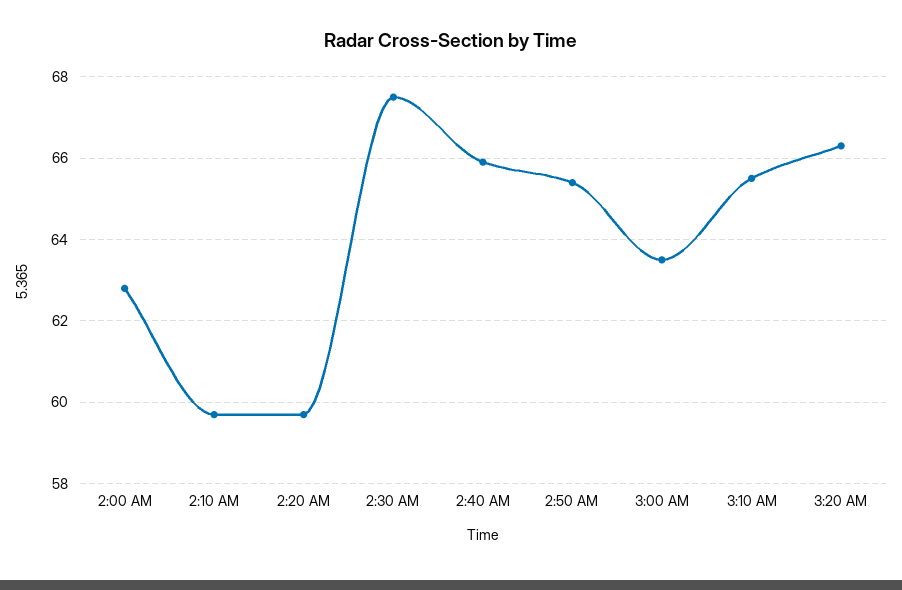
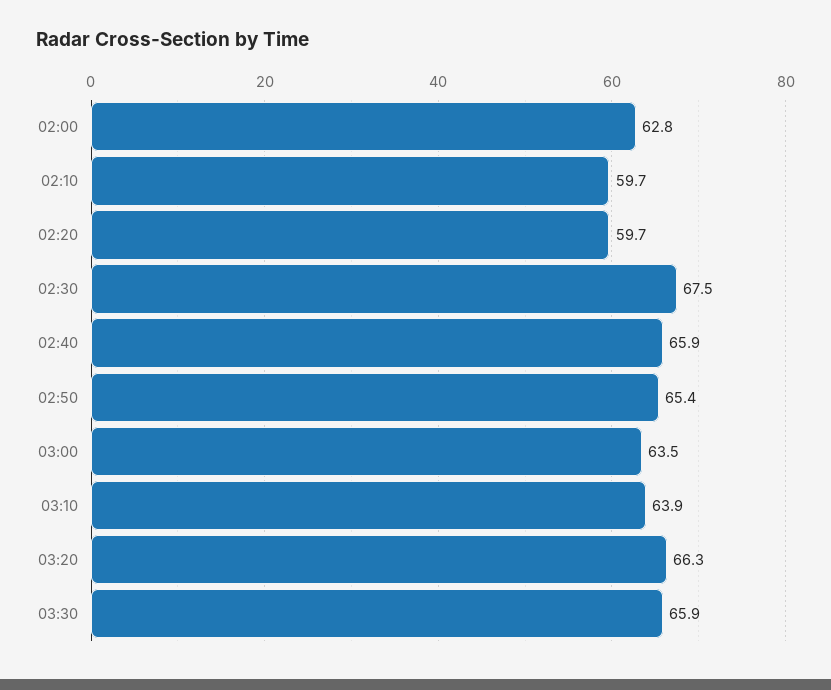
3:10 AM: 65.5 -> 63.9
03:30: none -> 65.9

